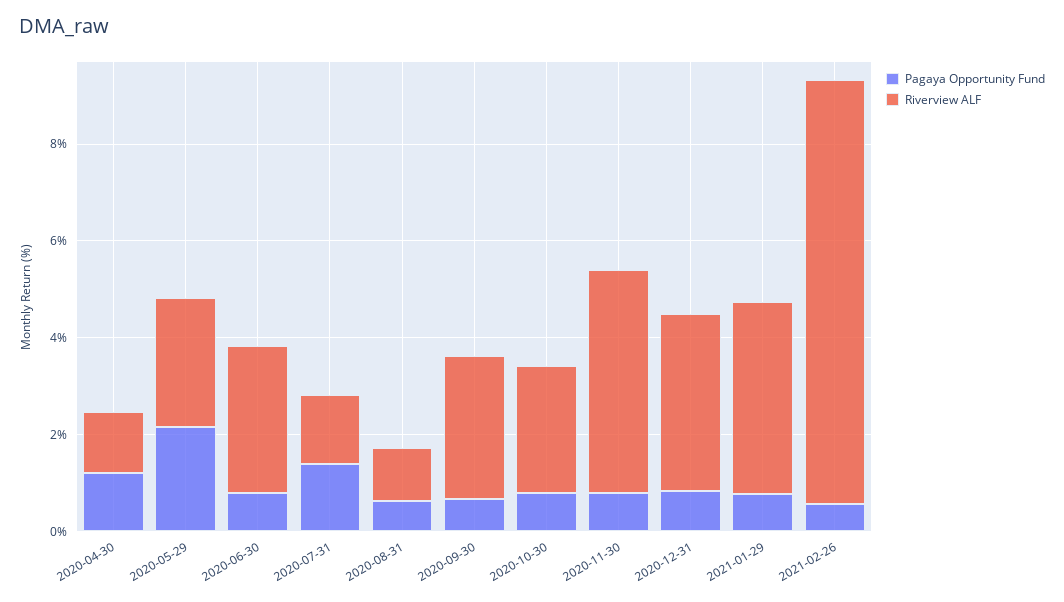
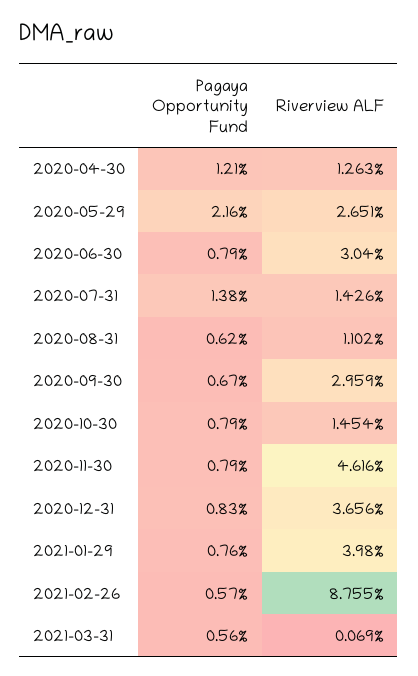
Riverview ALF, 2020-10-30: 2.5 -> 1.454
Pagaya Opportunity Fund, 2021-03-31: none -> 0.56
Riverview ALF, 2021-03-31: none -> 0.069

